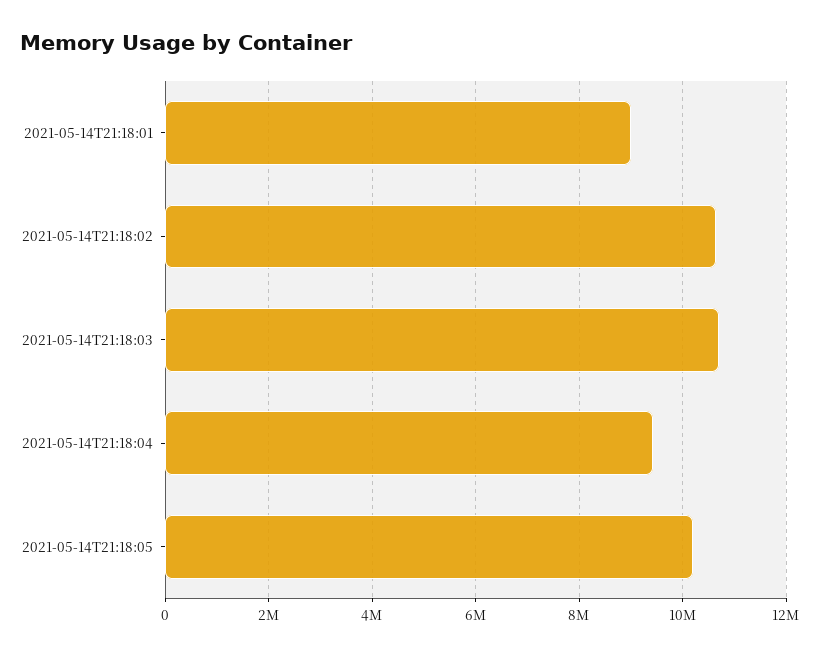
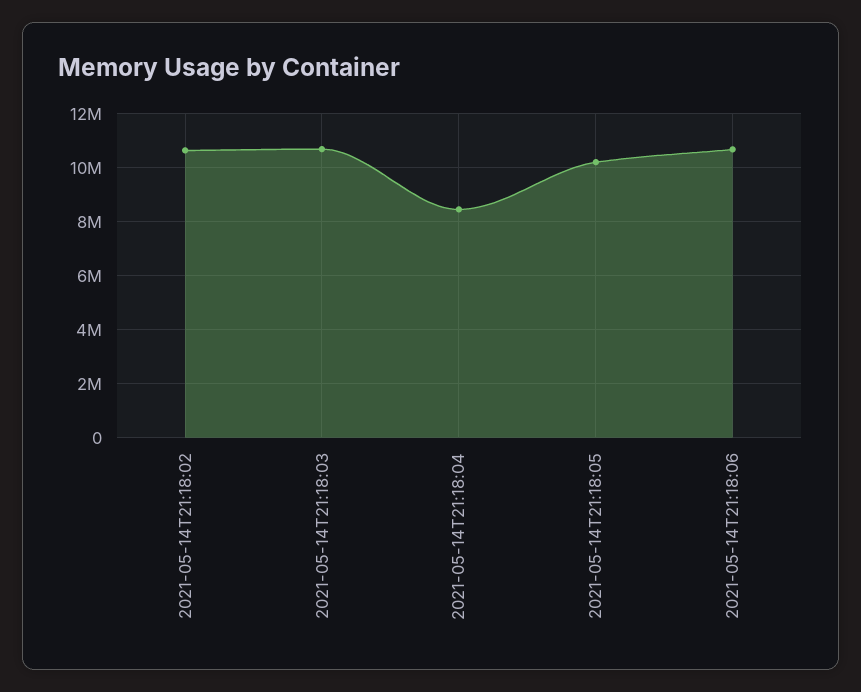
2021-05-14T21:18:01: 9000000 -> none
2021-05-14T21:18:04: 9400000 -> 8500000
2021-05-14T21:18:06: none -> 10750000

